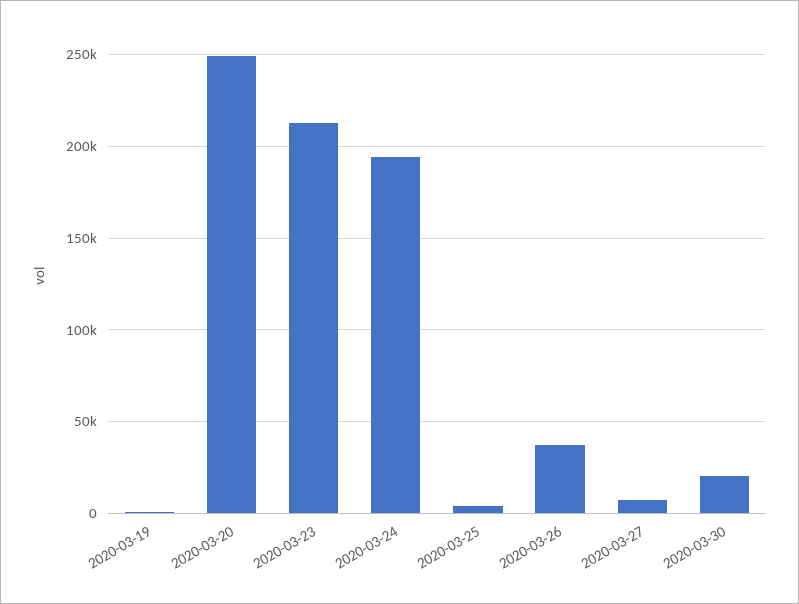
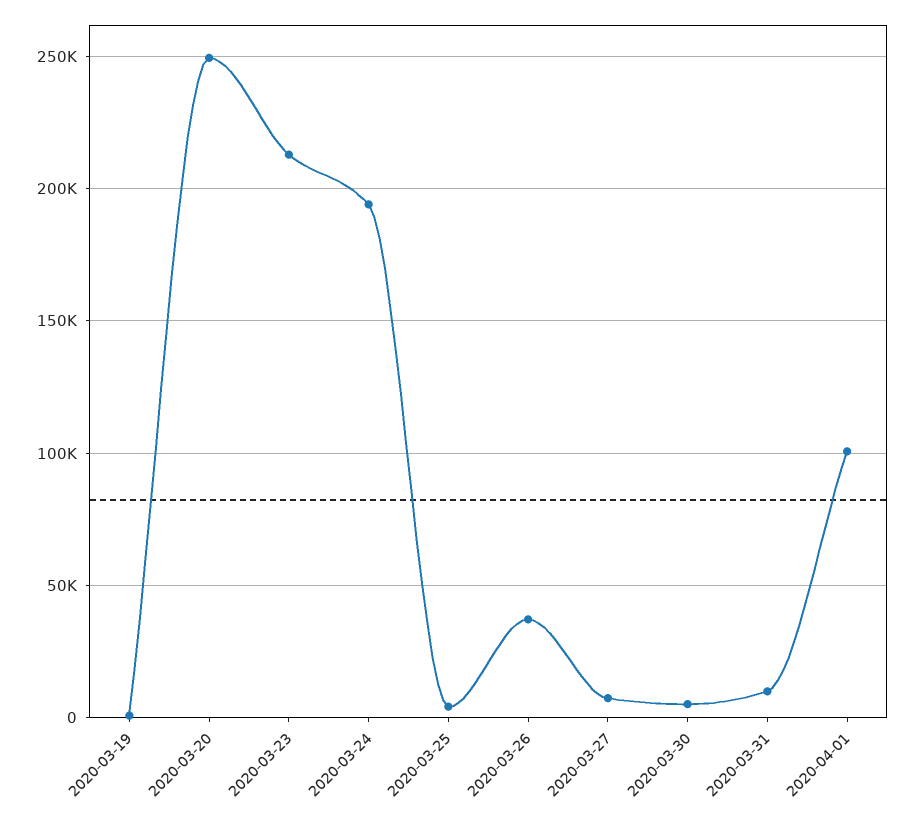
2020-03-30: 20000 -> 5000
2020-03-31: none -> 10000
2020-04-01: none -> 100000

